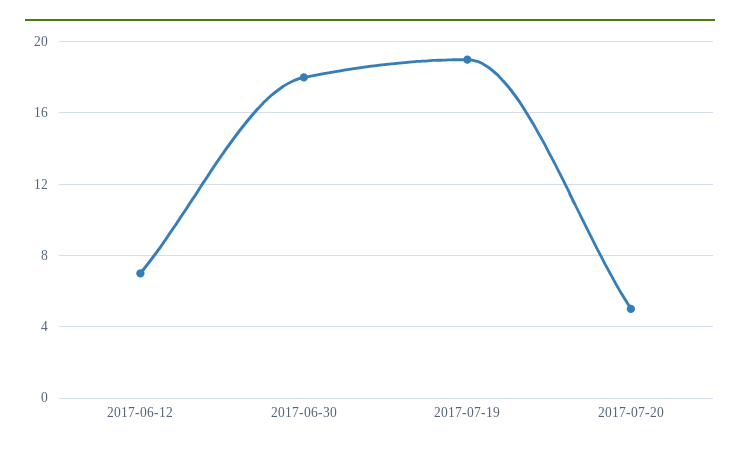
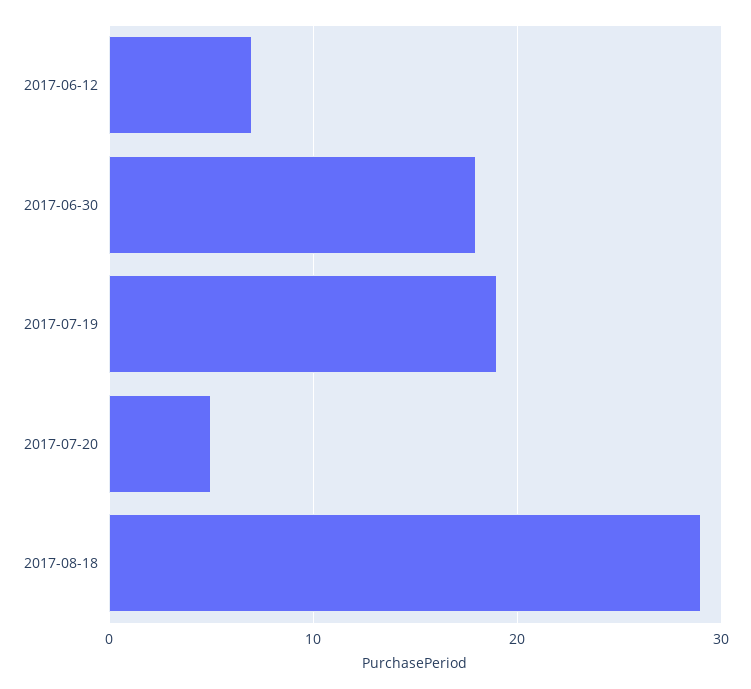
2017-08-18: none -> 29

